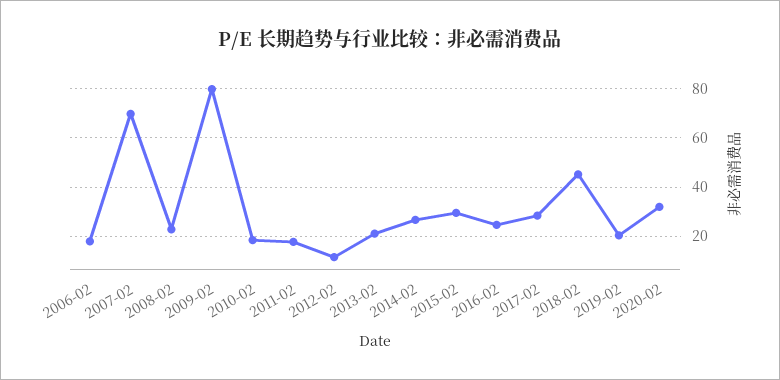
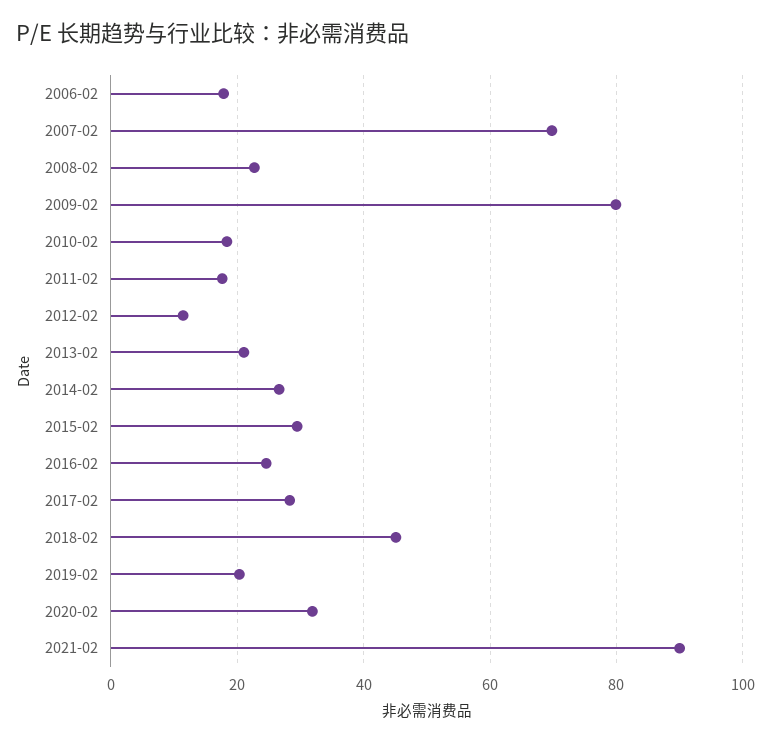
2021-02: none -> 90

